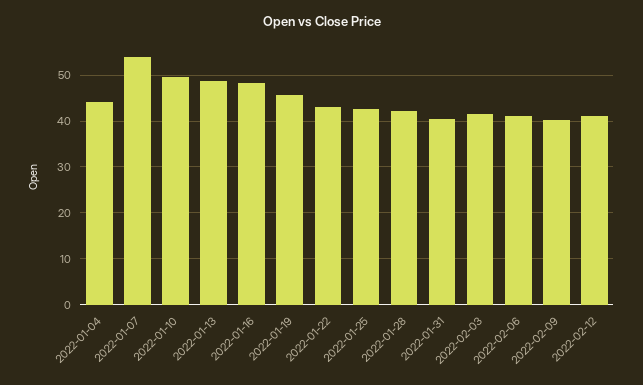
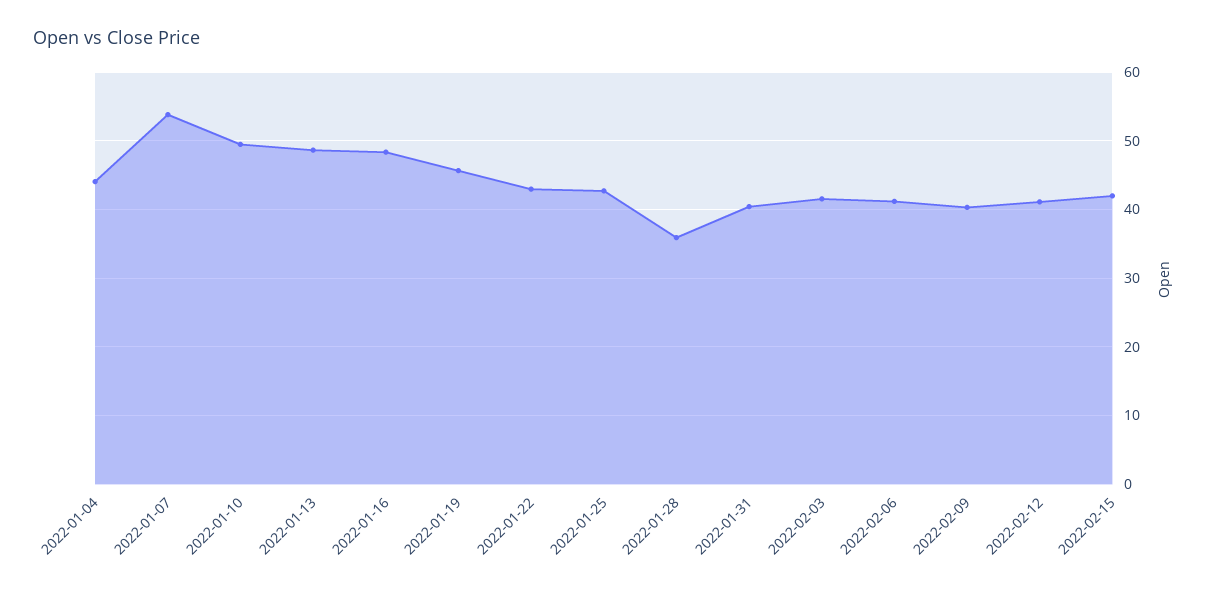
2022-01-28: 42 -> 36
2022-02-15: none -> 42

